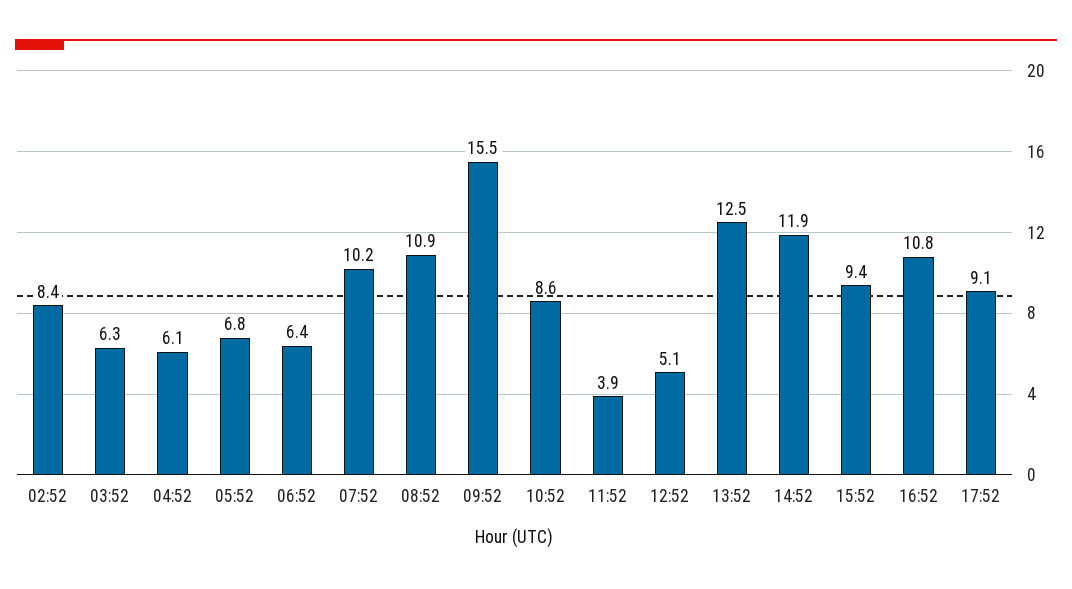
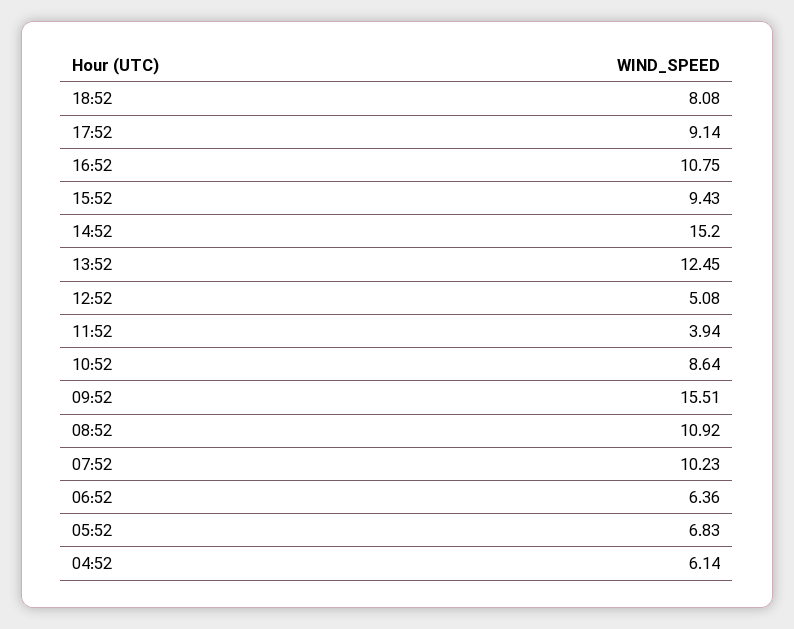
02:52: 8.4 -> none
03:52: 6.3 -> none
14:52: 11.9 -> 15.2
18:52: none -> 8.08

